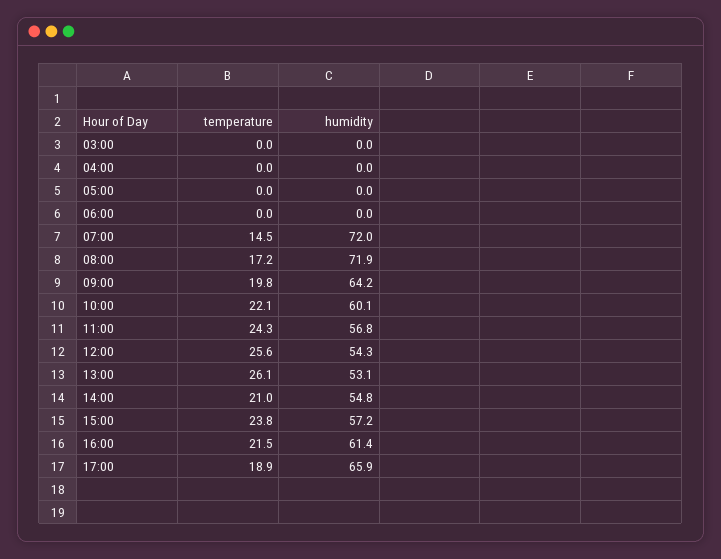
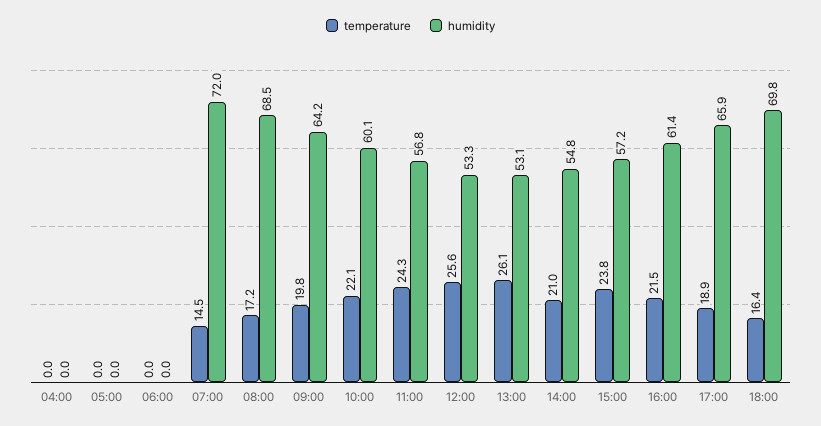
temperature, 03:00: 0 -> none
humidity, 03:00: 0 -> none
humidity, 08:00: 71.9 -> 68.5
humidity, 12:00: 54.3 -> 53.3
temperature, 18:00: none -> 16.4
humidity, 18:00: none -> 69.8

